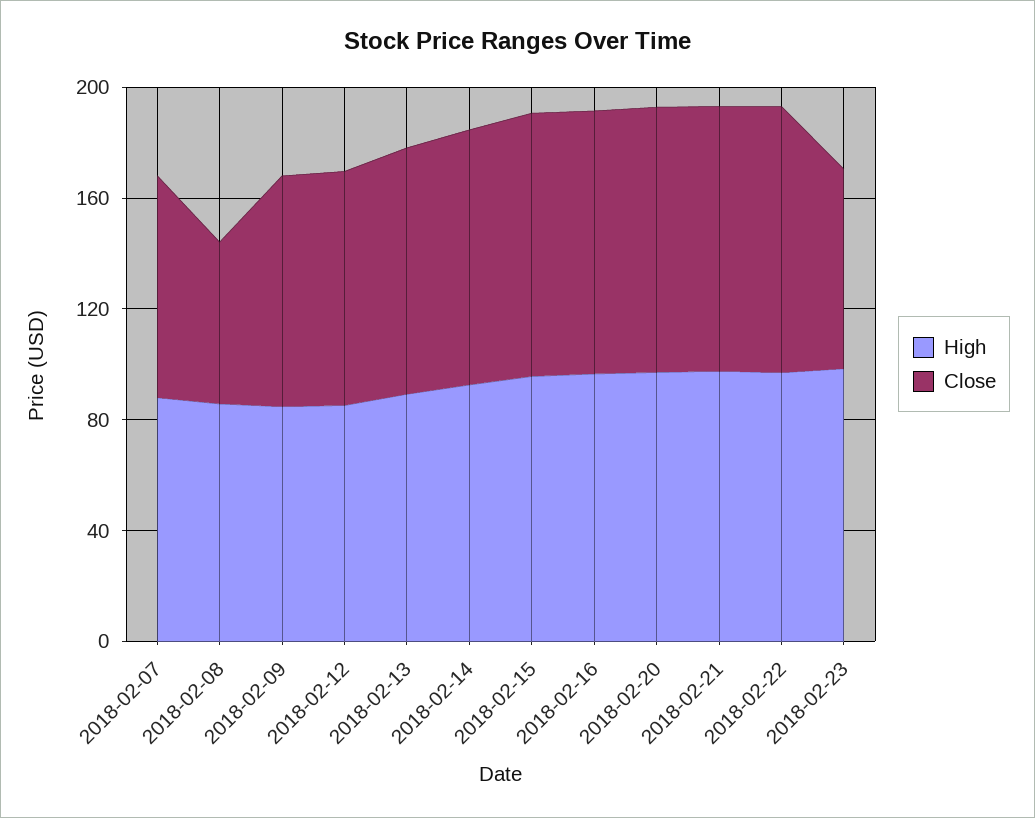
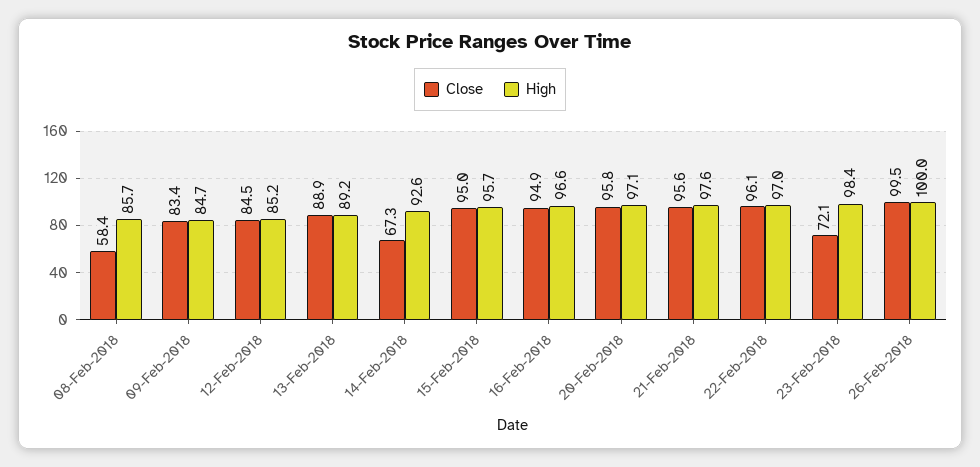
High, 2018-02-07: 90 -> none
Close, 2018-02-07: 80 -> none
Close, 2018-02-14: 90 -> 67.3
Close, 26-Feb-2018: none -> 99.5
High, 26-Feb-2018: none -> 100

